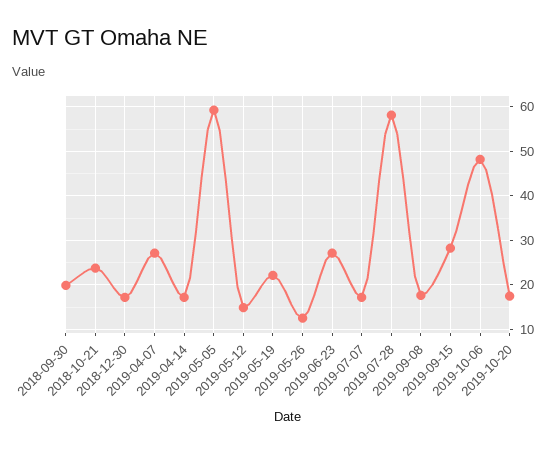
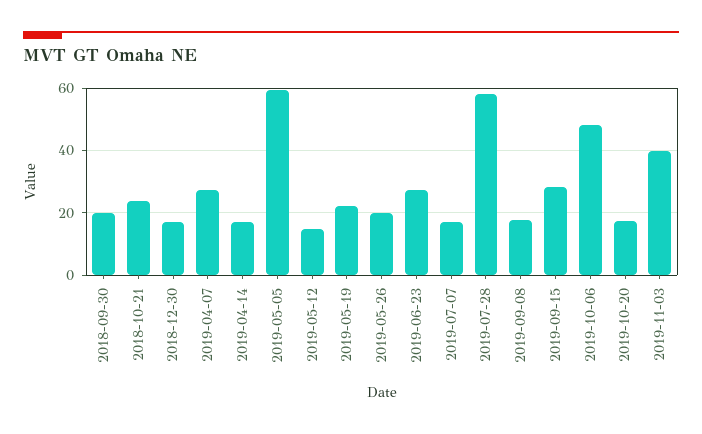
2019-05-26: 12 -> 20
2019-11-03: none -> 40

